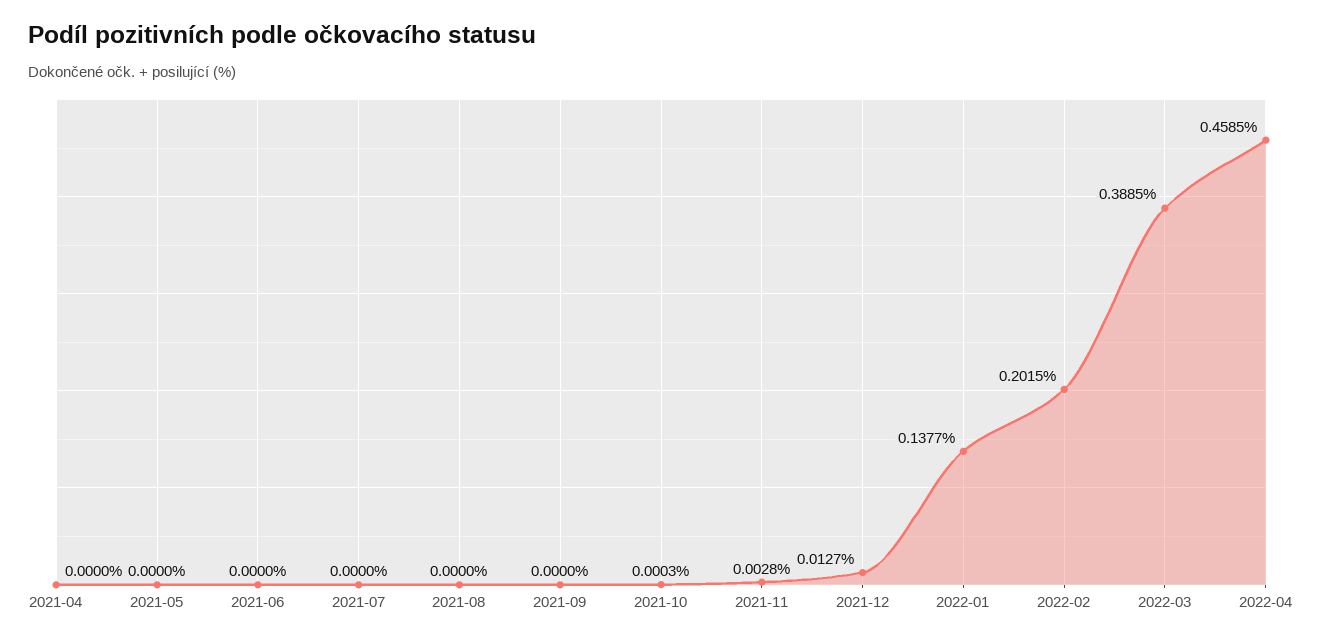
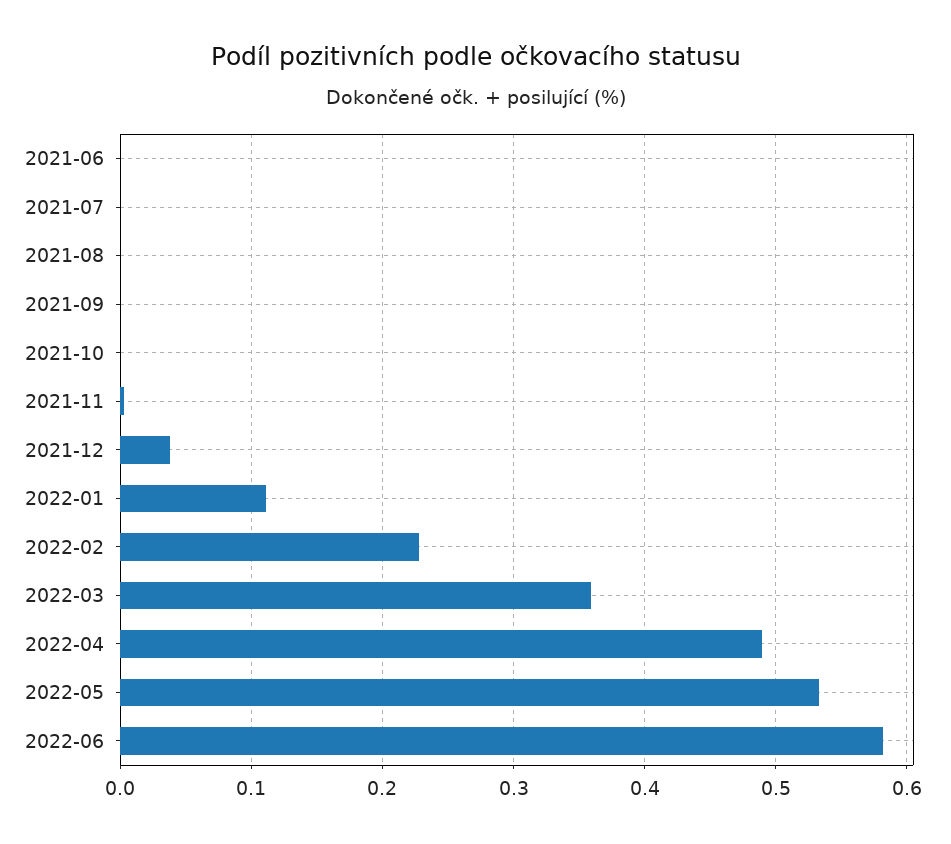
2021-04: 0 -> none
2021-05: 0 -> none
2021-12: 0.0127 -> 0.04
2022-01: 0.1377 -> 0.11
2022-02: 0.2015 -> 0.23
2022-03: 0.3885 -> 0.36
2022-04: 0.4585 -> 0.49
2022-05: none -> 0.53
2022-06: none -> 0.58

